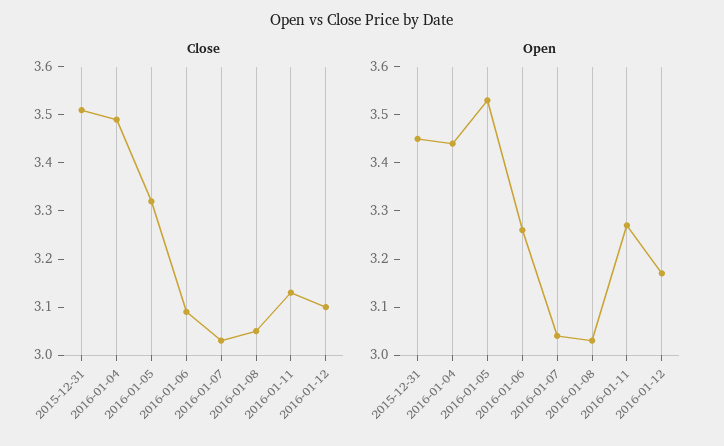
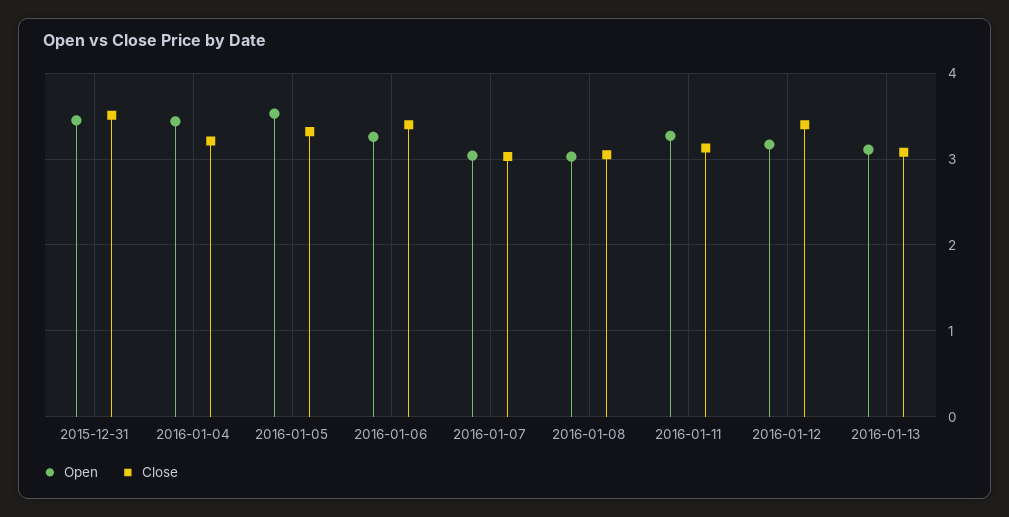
Close, 2016-01-04: 3.5 -> 3.2
Close, 2016-01-06: 3.1 -> 3.4
Close, 2016-01-12: 3.1 -> 3.4
Open, 2016-01-13: none -> 3.1
Close, 2016-01-13: none -> 3.1

